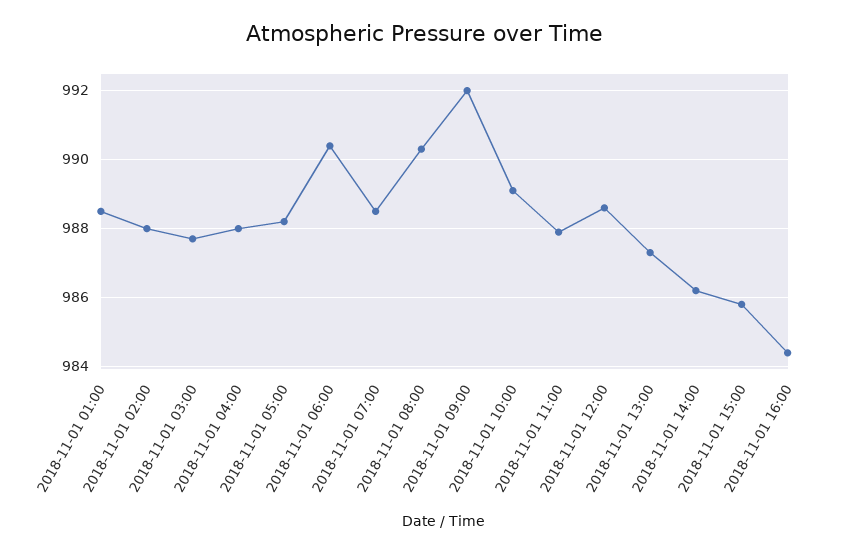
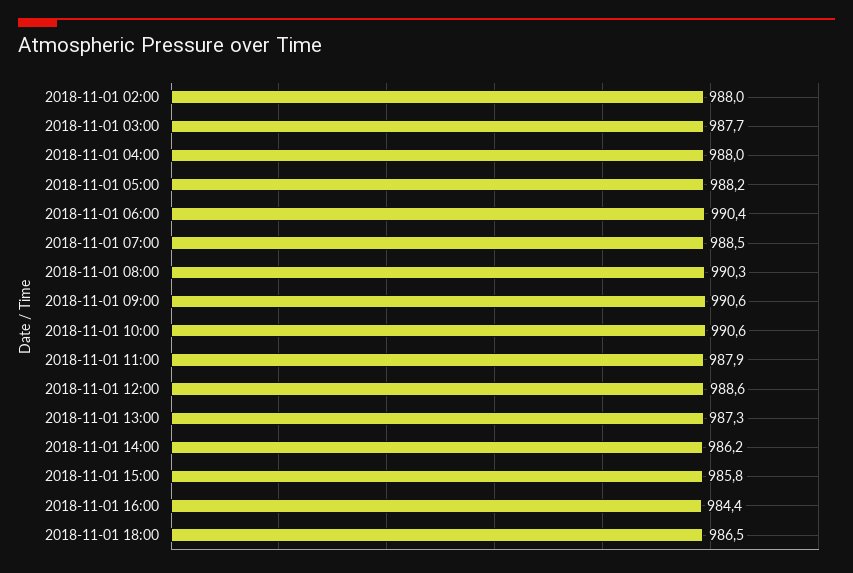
2018-11-01 01:00: 988.5 -> none
2018-11-01 09:00: 992 -> 990.6
2018-11-01 10:00: 989 -> 990.6
2018-11-01 18:00: none -> 986.5

